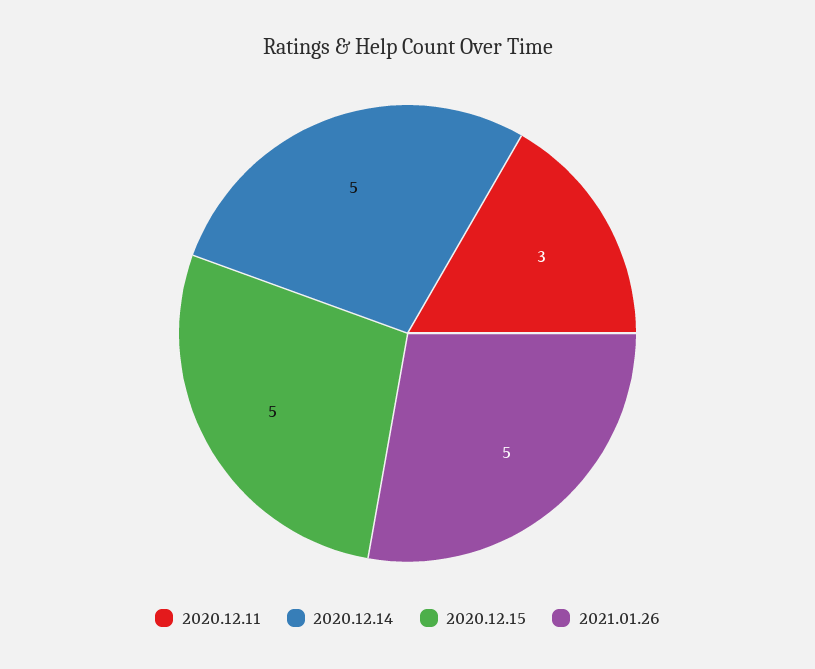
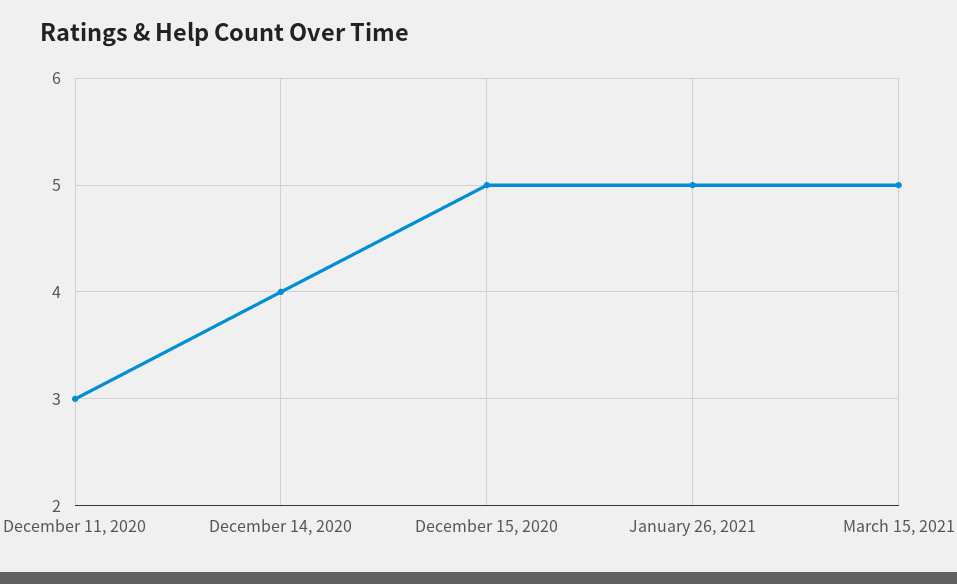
2020.12.14: 5 -> 4
March 15, 2021: none -> 5

